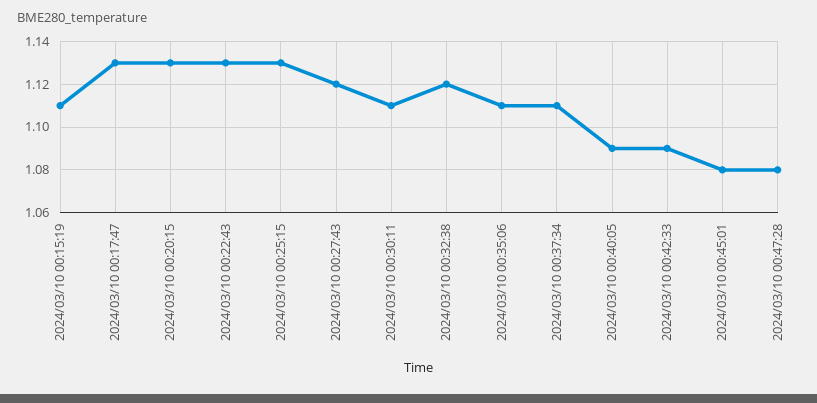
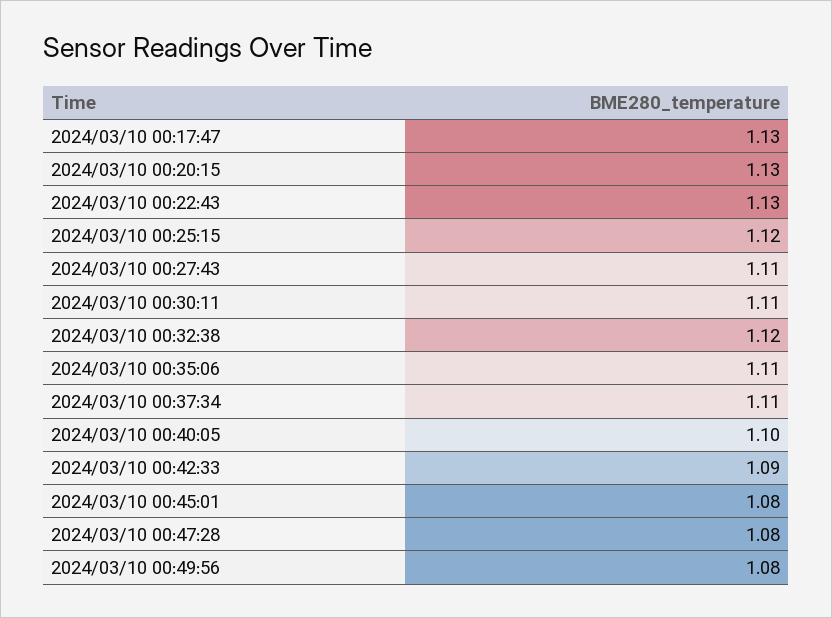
2024/03/10 00:15:19: 1.11 -> none
2024/03/10 00:25:15: 1.13 -> 1.12
2024/03/10 00:27:43: 1.12 -> 1.11
2024/03/10 00:40:05: 1.09 -> 1.1
2024/03/10 00:49:56: none -> 1.08

